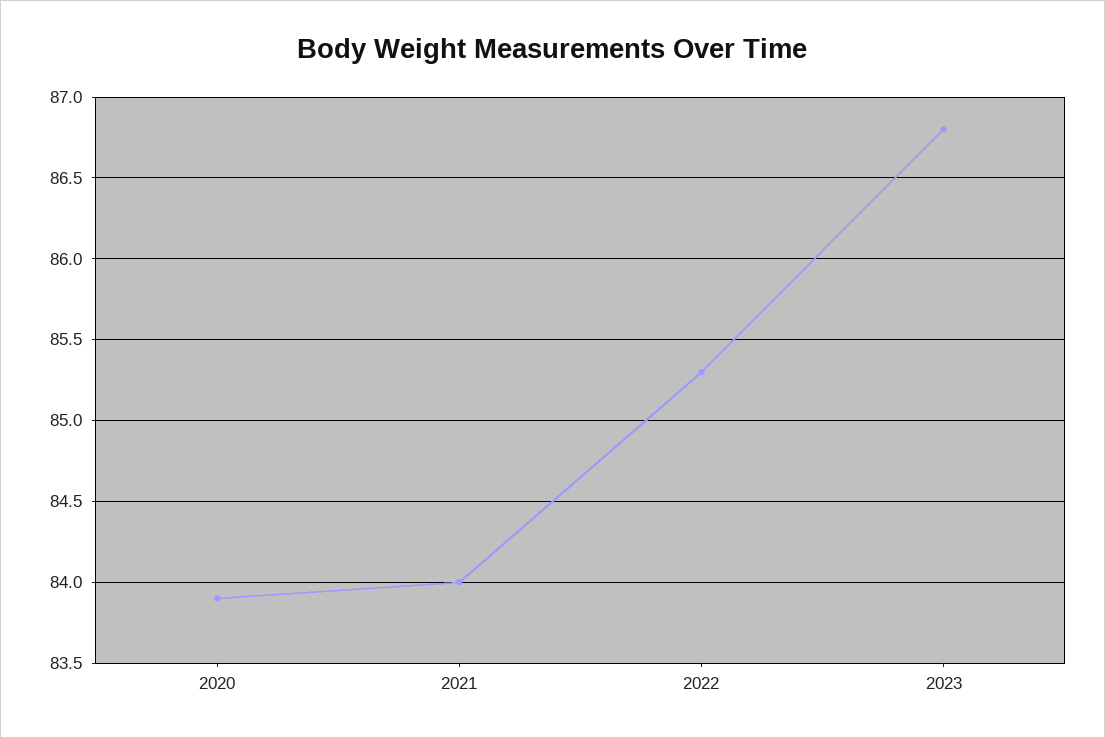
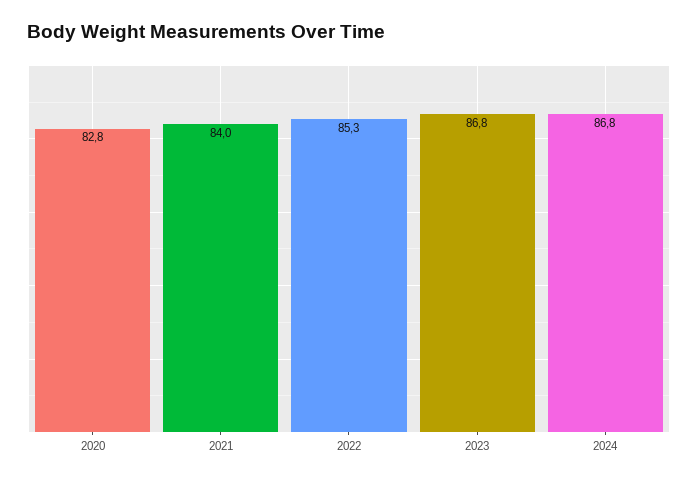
2020: 83.9 -> 82.8
2024: none -> 86.8

